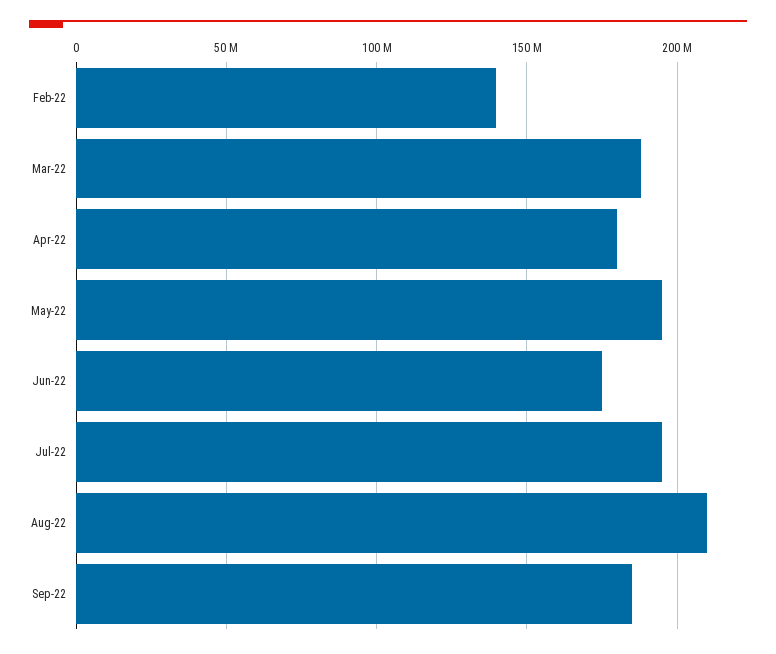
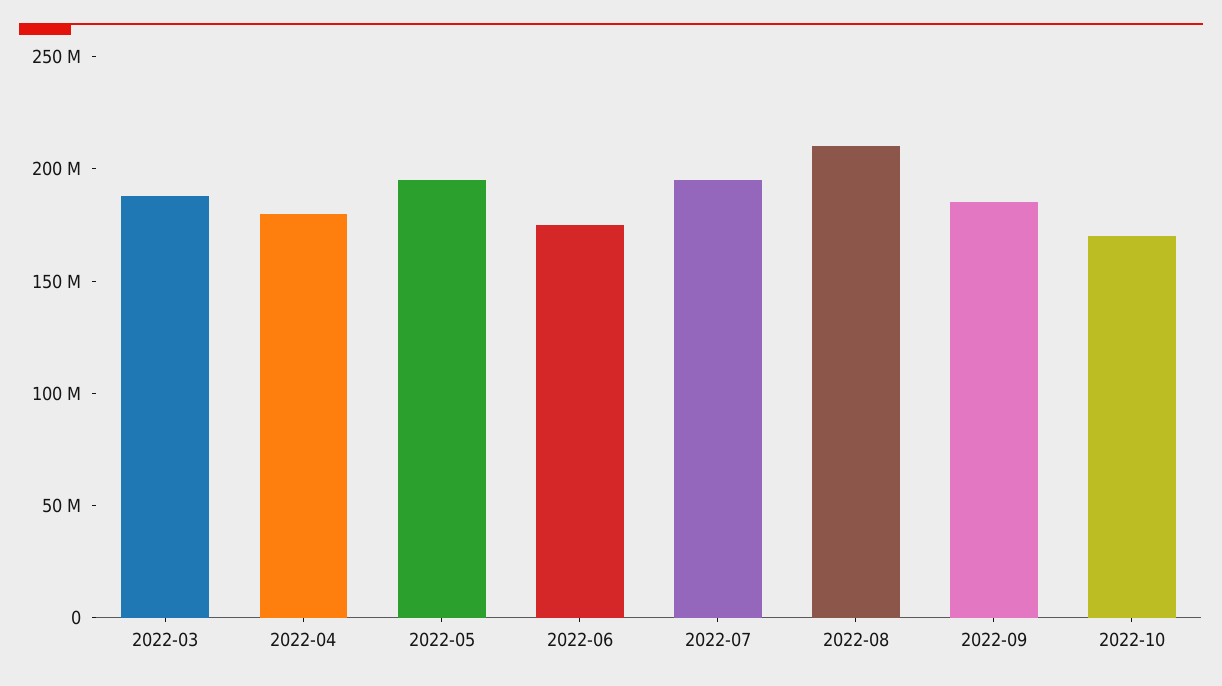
Feb-22: 140000000 -> none
2022-10: none -> 170000000

